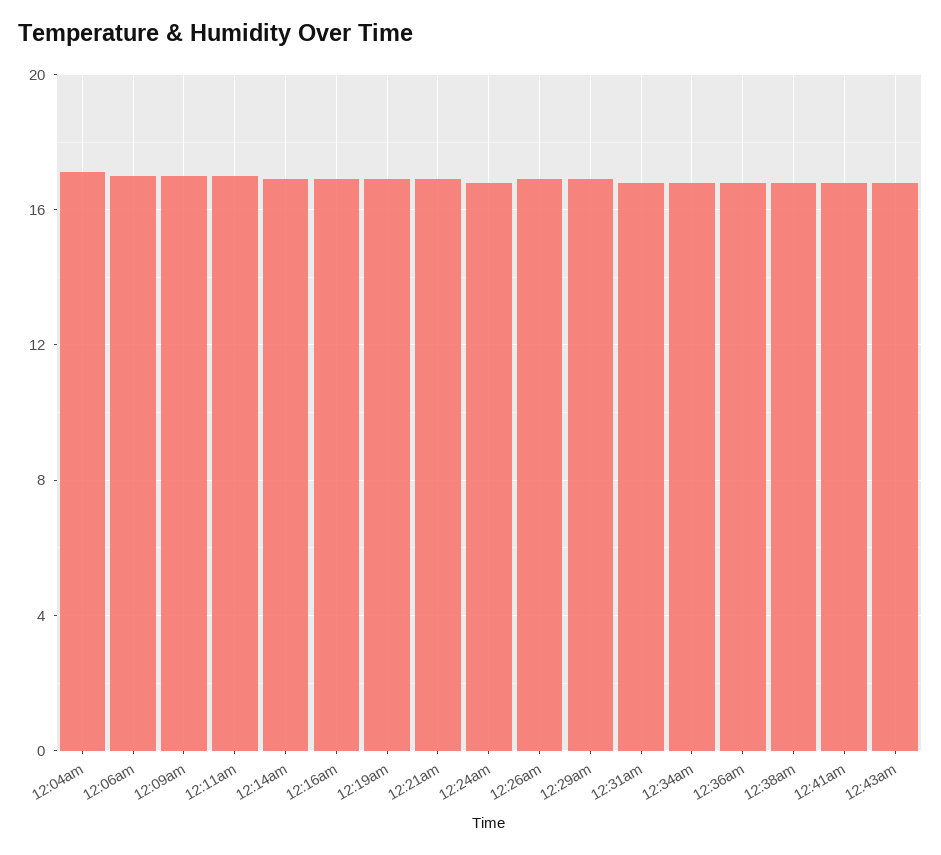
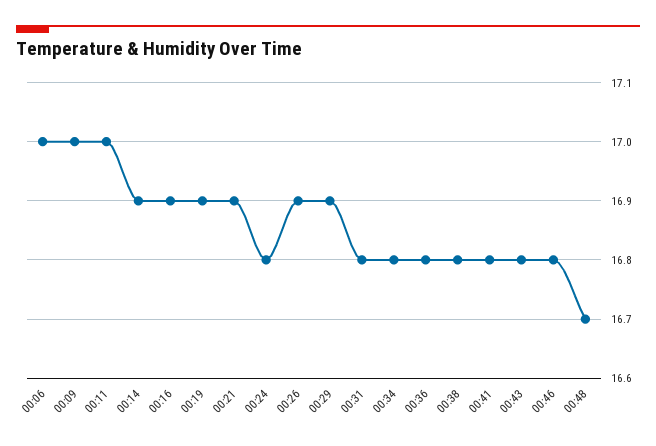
12:04am: 17 -> none
00:46: none -> 16.8
00:48: none -> 16.7

